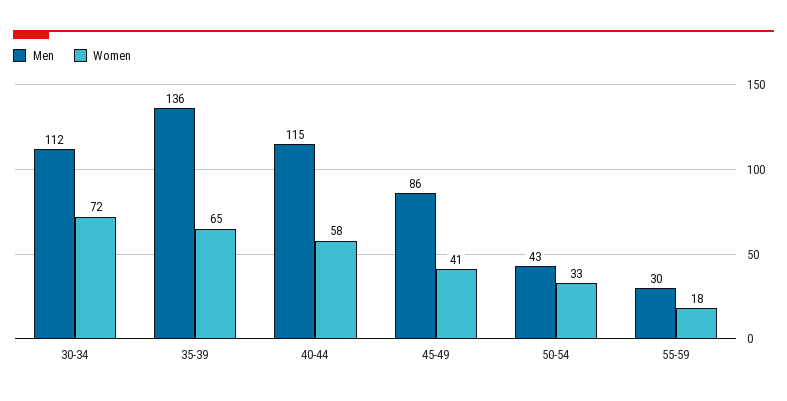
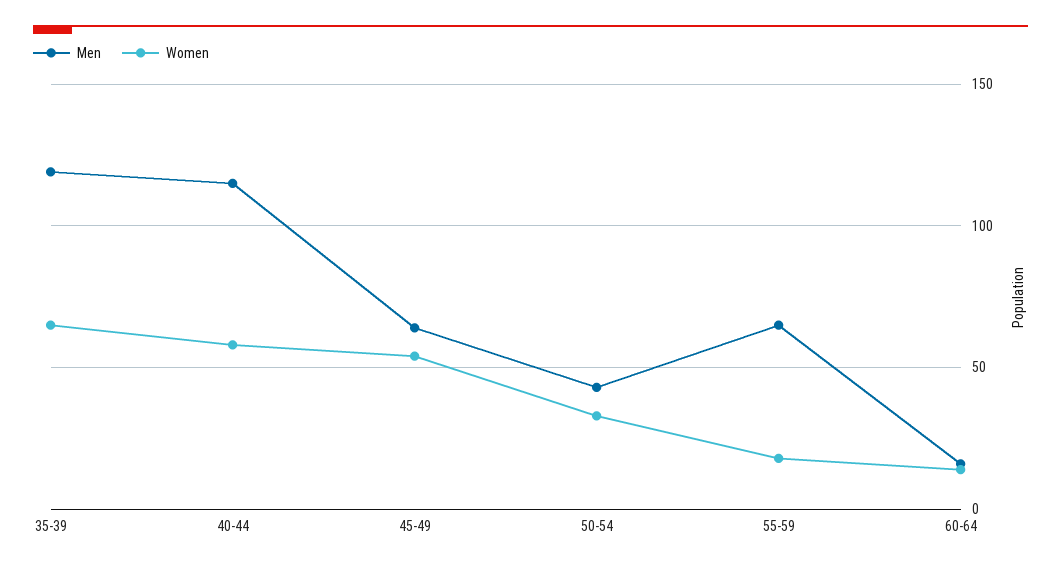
Men, 30-34: 112 -> none
Women, 30-34: 72 -> none
Men, 35-39: 136 -> 120
Men, 45-49: 86 -> 65
Women, 45-49: 41 -> 55
Men, 55-59: 30 -> 65
Men, 60-64: none -> 15
Women, 60-64: none -> 15

